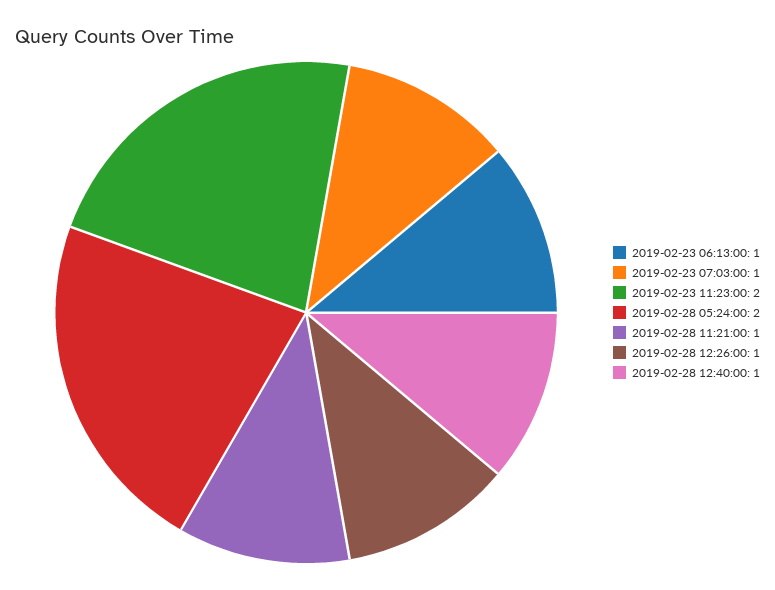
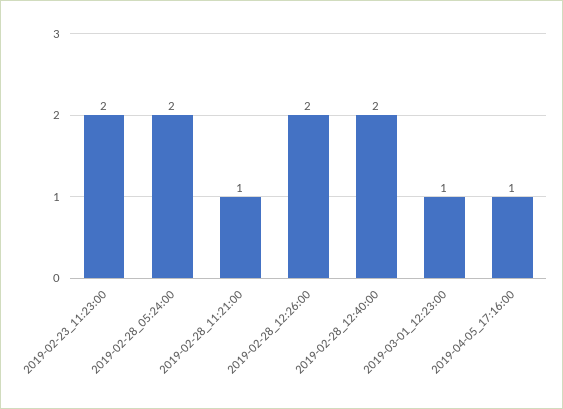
2019-02-23 06:13:00: 1 -> none
2019-02-23 07:03:00: 1 -> none
2019-02-28 12:26:00: 1 -> 2
2019-02-28 12:40:00: 1 -> 2
2019-03-01_12:23:00: none -> 1
2019-04-05_17:16:00: none -> 1

